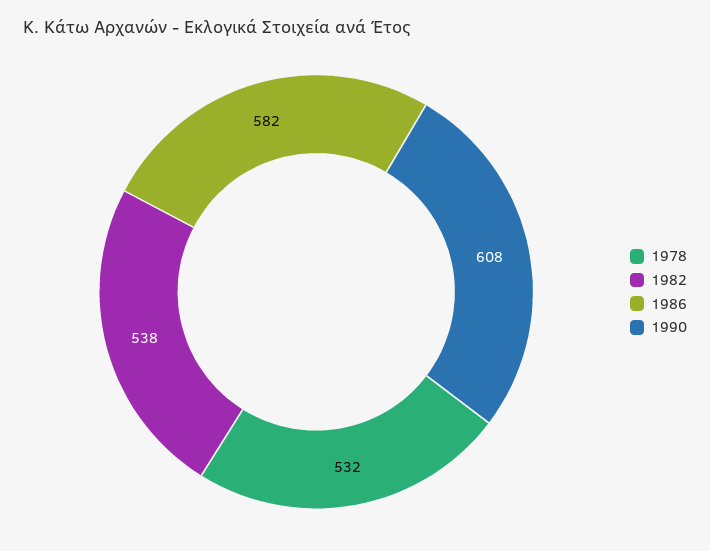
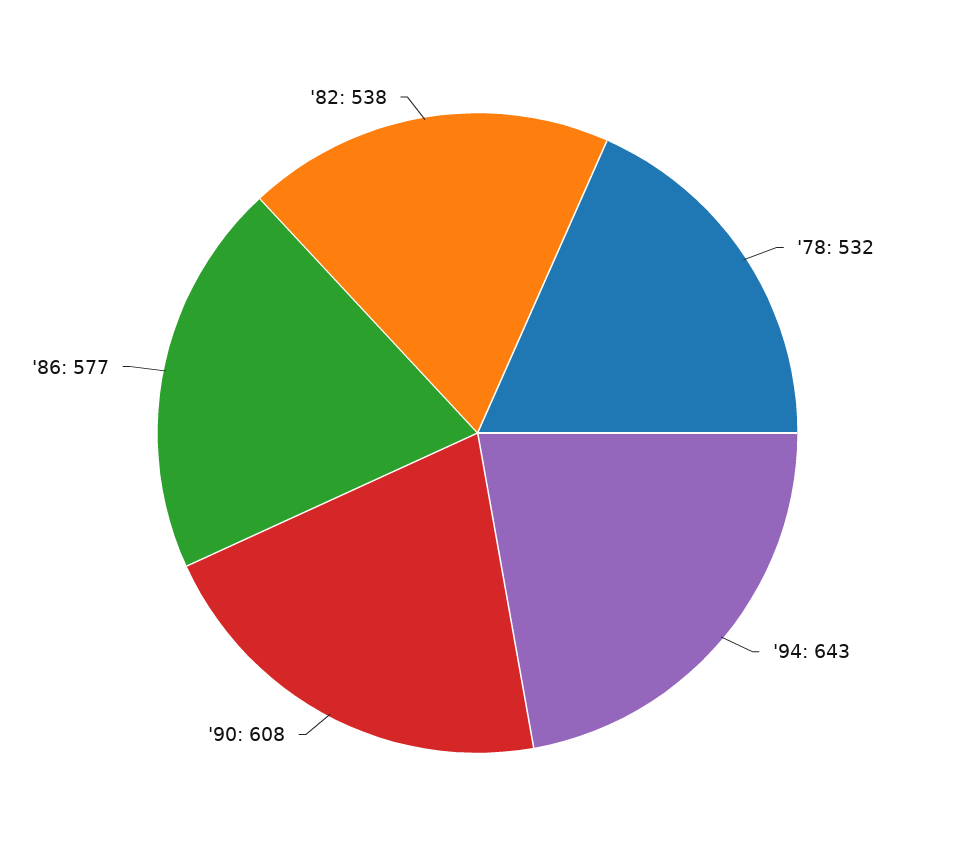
1986: 582 -> 577
'94: none -> 643

